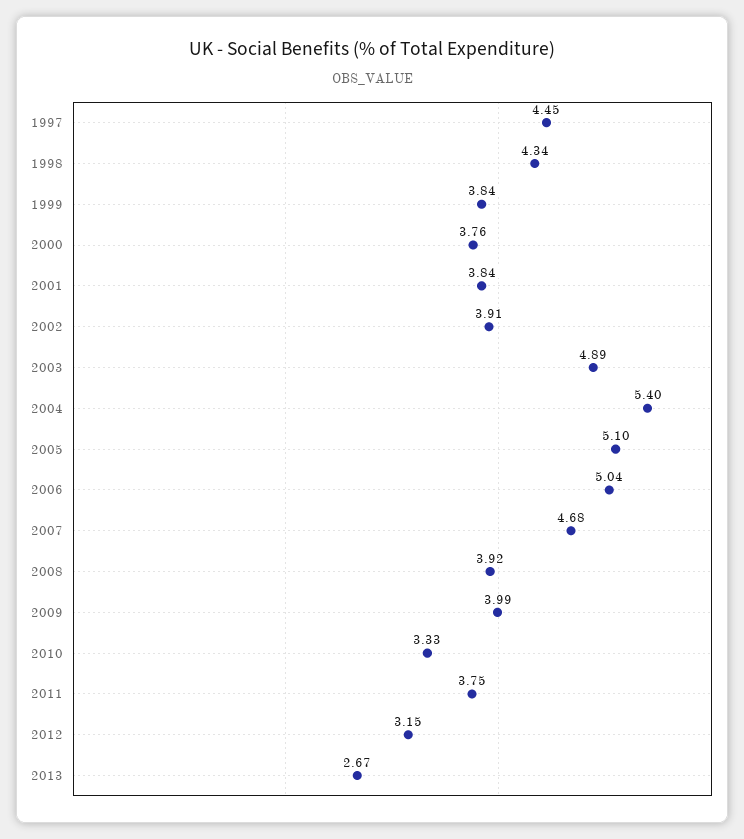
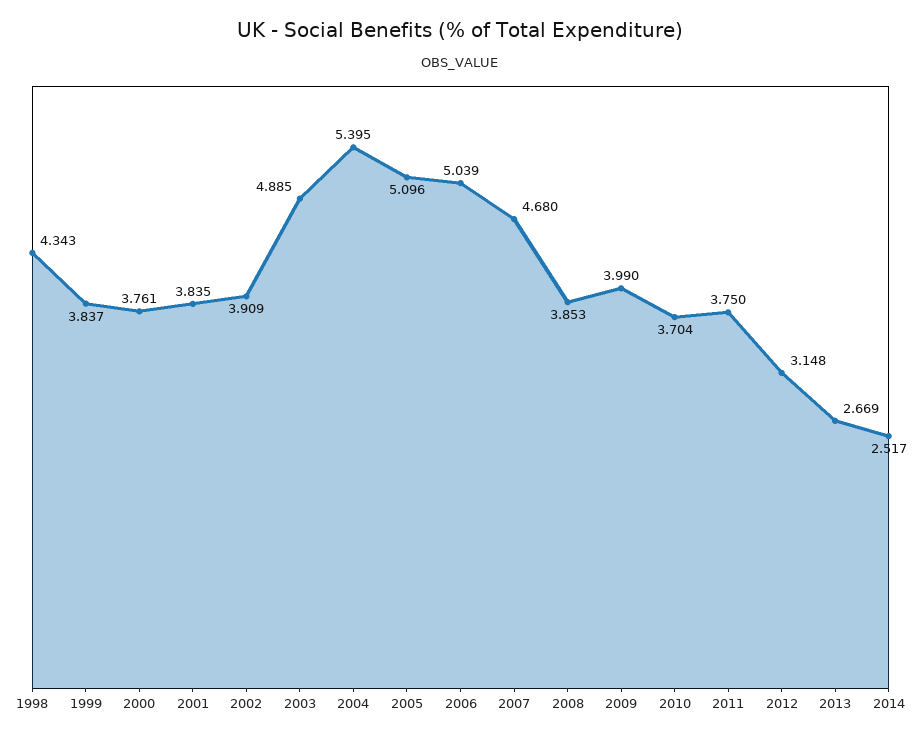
1997: 4.45 -> none
2008: 3.92 -> 3.853
2010: 3.33 -> 3.704
2014: none -> 2.517

